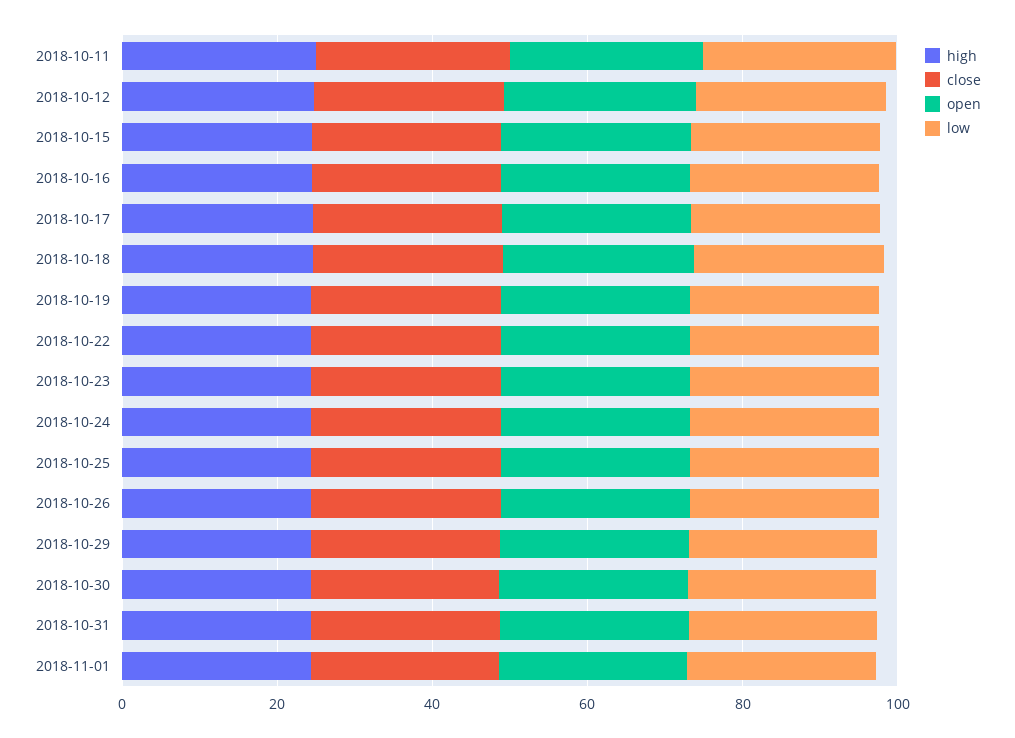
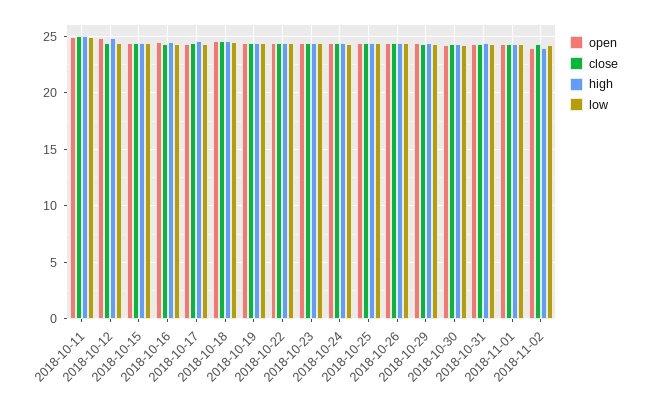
open, 2018-11-02: none -> 24
close, 2018-11-02: none -> 24
high, 2018-11-02: none -> 24
low, 2018-11-02: none -> 24

